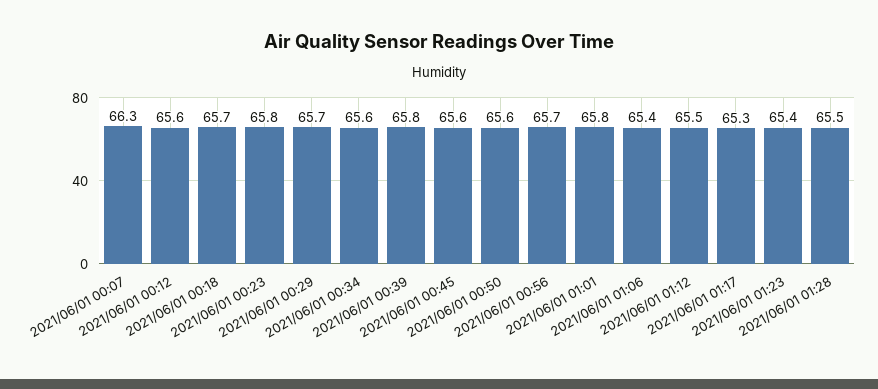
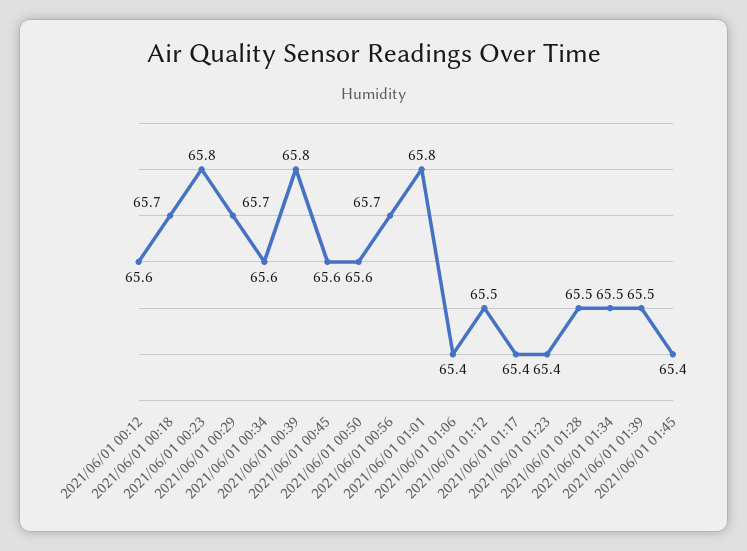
2021/06/01 00:07: 66.3 -> none
2021/06/01 01:17: 65.3 -> 65.4
2021/06/01 01:34: none -> 65.5
2021/06/01 01:39: none -> 65.5
2021/06/01 01:45: none -> 65.4

